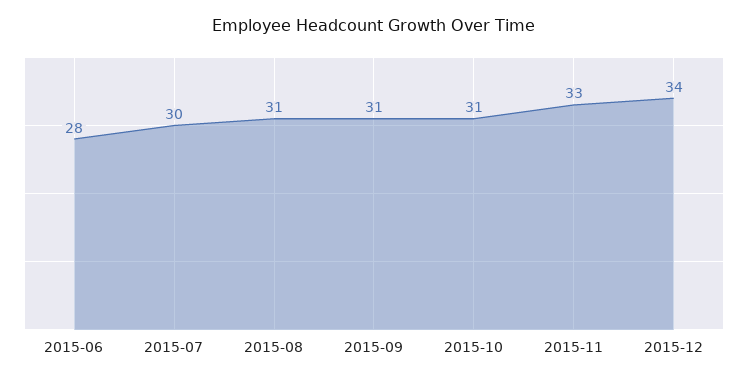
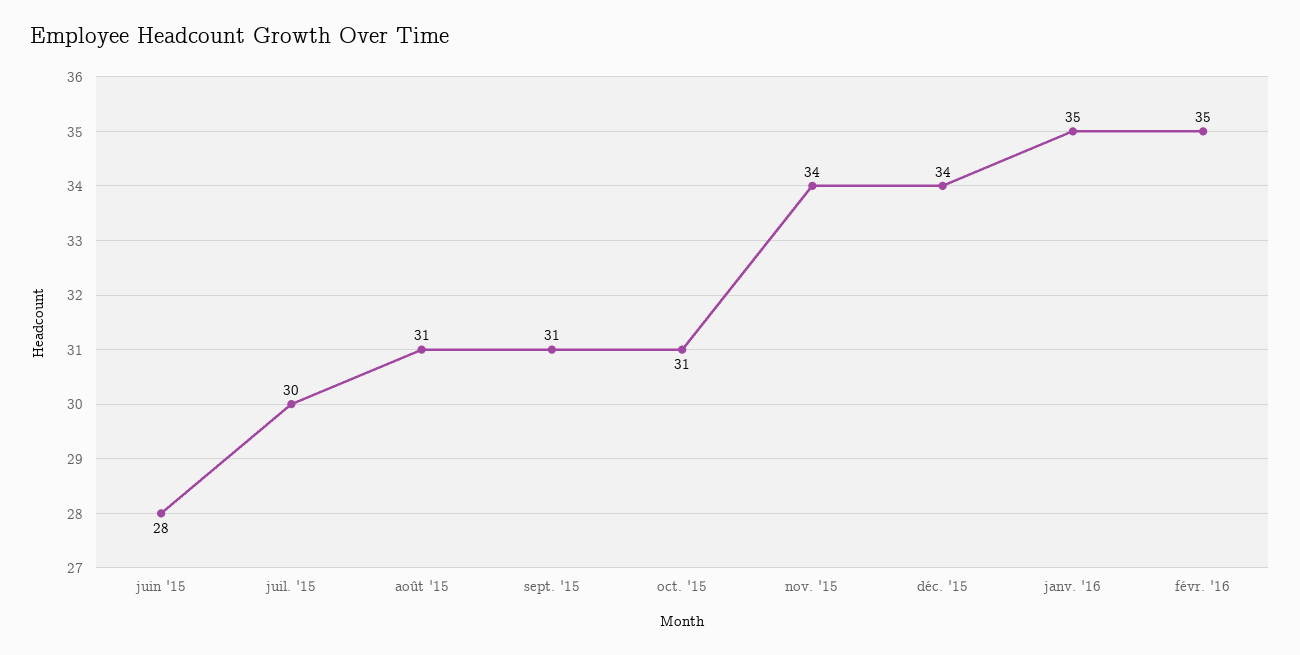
2015-11: 33 -> 34
janv. '16: none -> 35
févr. '16: none -> 35

